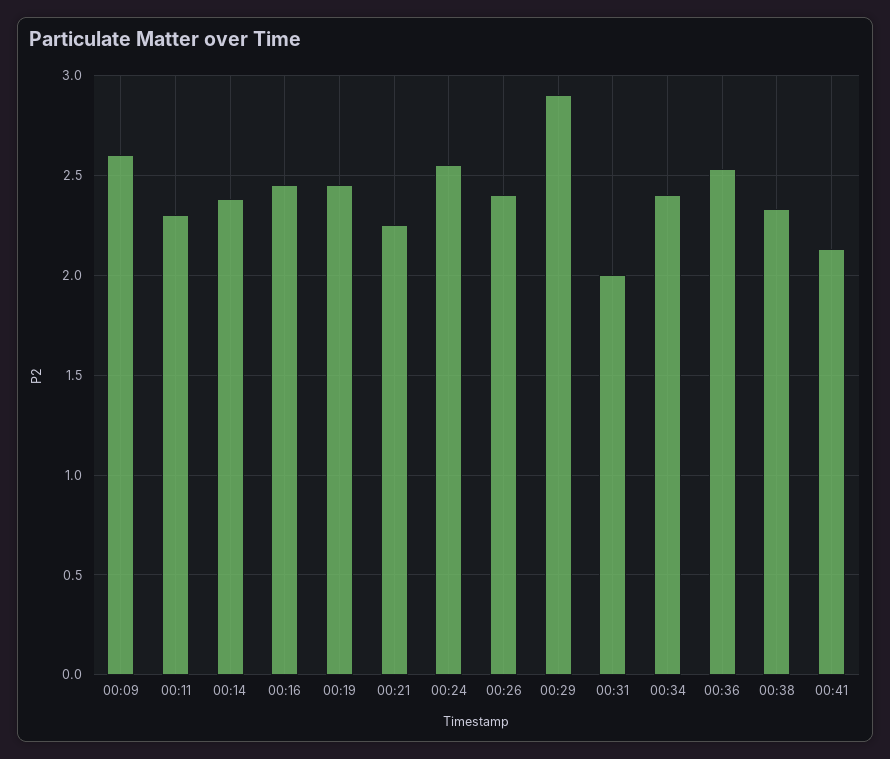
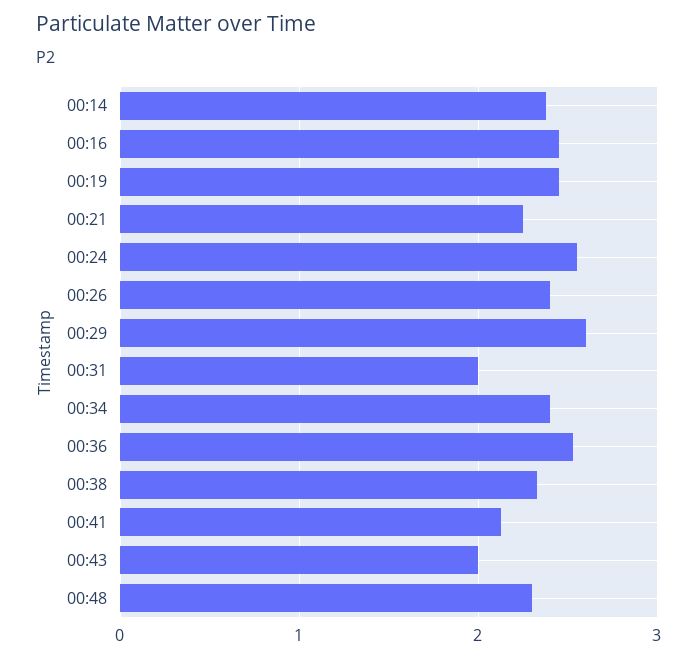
00:09: 2.6 -> none
00:11: 2.3 -> none
00:29: 2.9 -> 2.6
00:43: none -> 2
00:48: none -> 2.3

